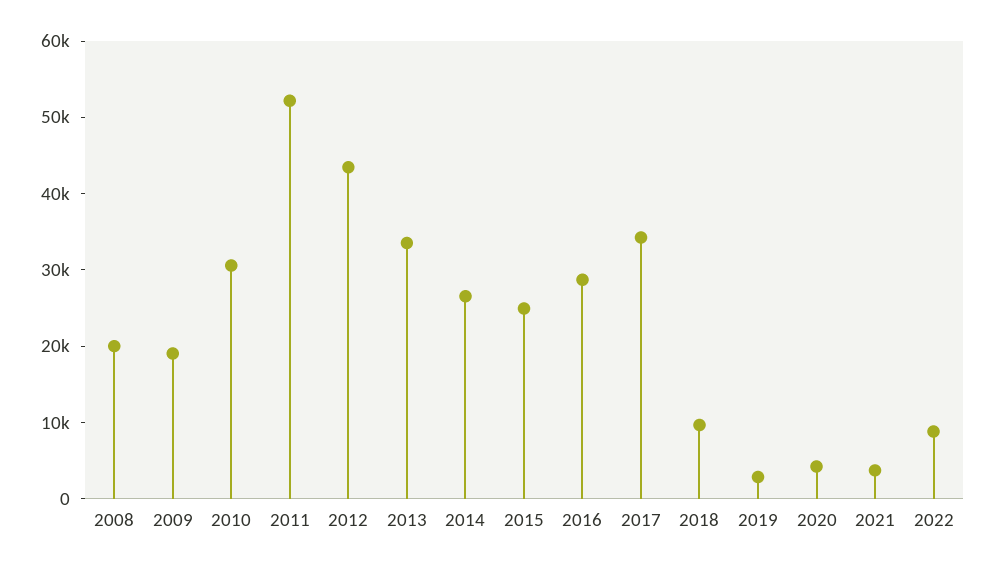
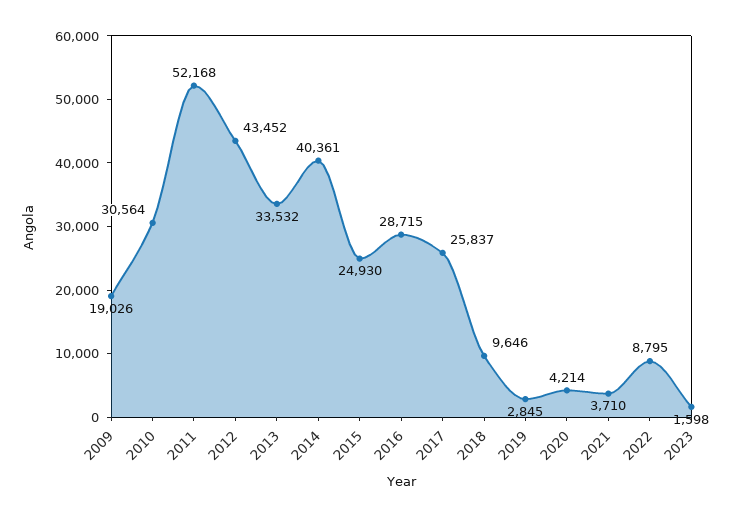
2008: 20000 -> none
2014: 26000 -> 40361
2017: 34000 -> 25837
2023: none -> 1598

